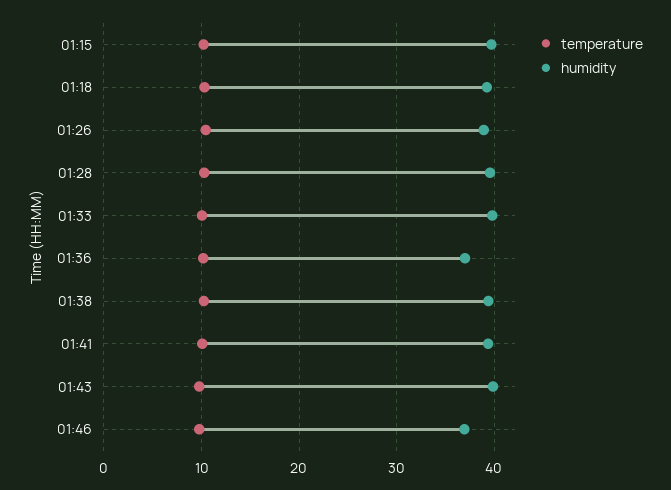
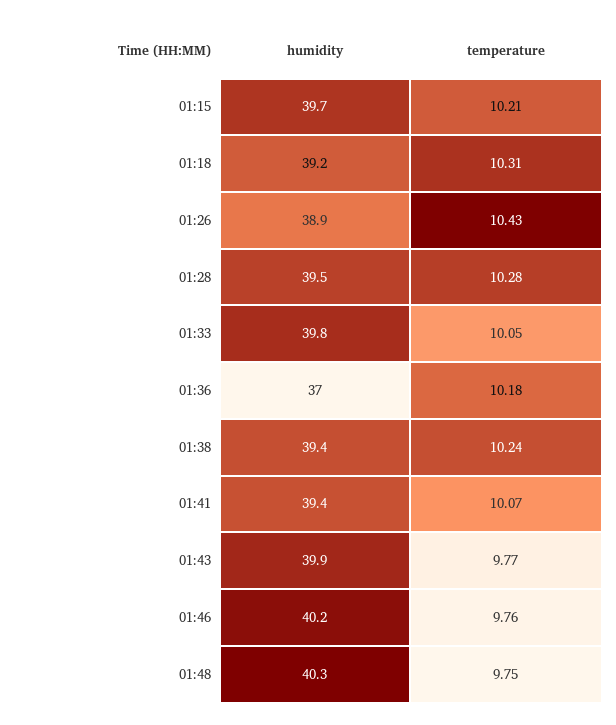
humidity, 01:46: 37 -> 40.2
humidity, 01:48: none -> 40.3
temperature, 01:48: none -> 9.75

